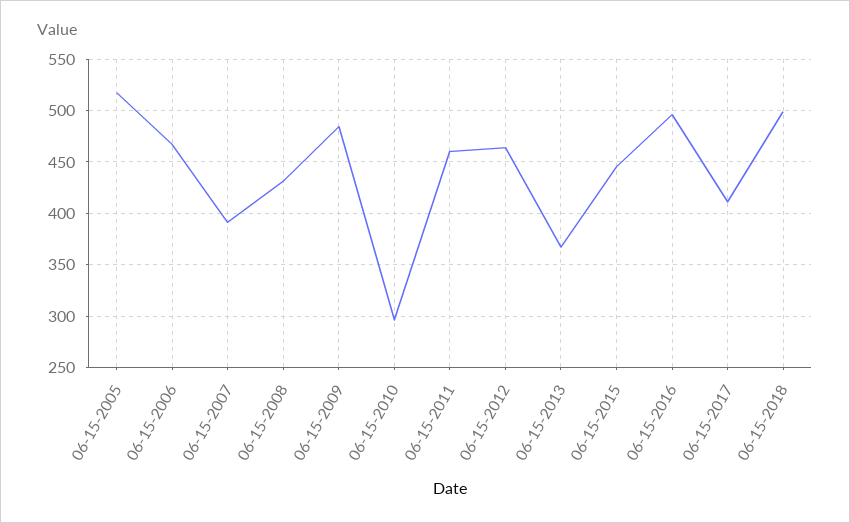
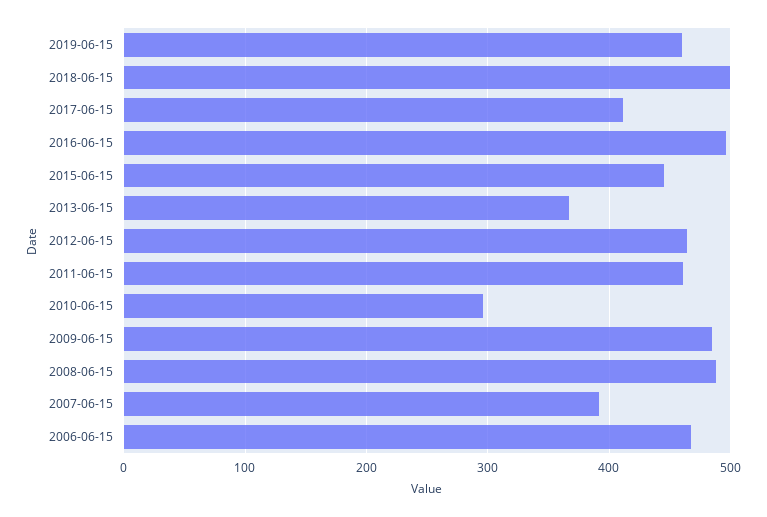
06-15-2005: 520 -> none
06-15-2008: 430 -> 490
2019-06-15: none -> 460

